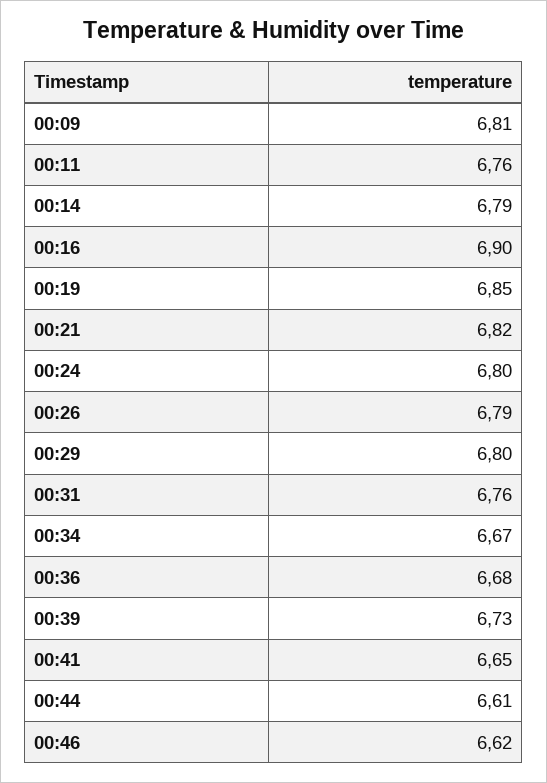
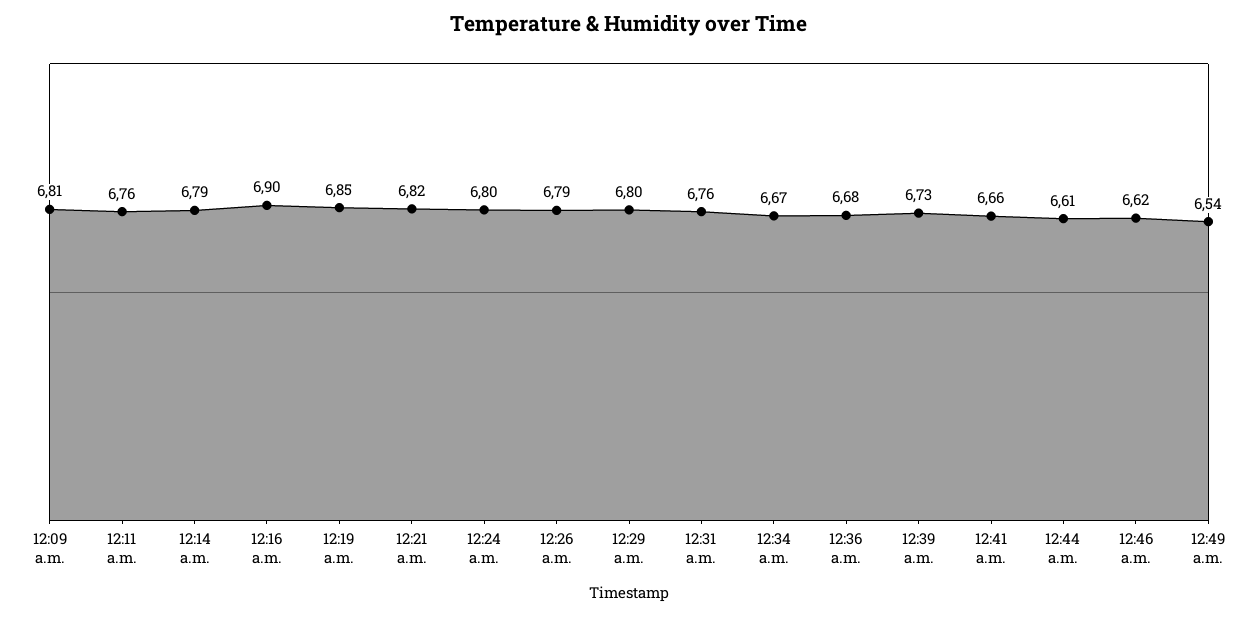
00:41: 6.65 -> 6.66
12:49 a.m.: none -> 6.54

